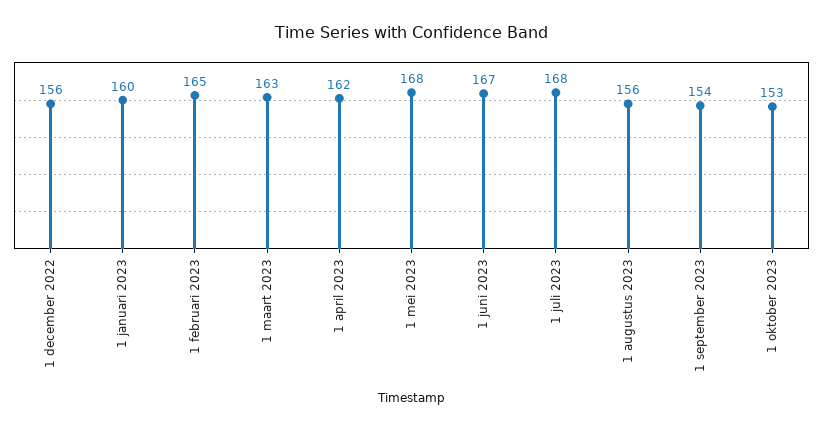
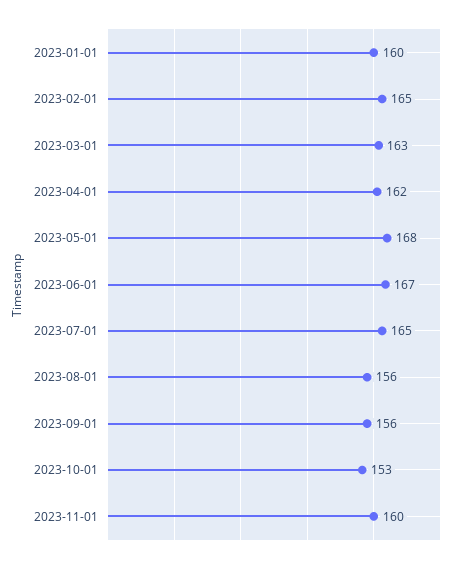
1 december 2022: 156 -> none
1 juli 2023: 168 -> 165
1 september 2023: 154 -> 156
2023-11-01: none -> 160

